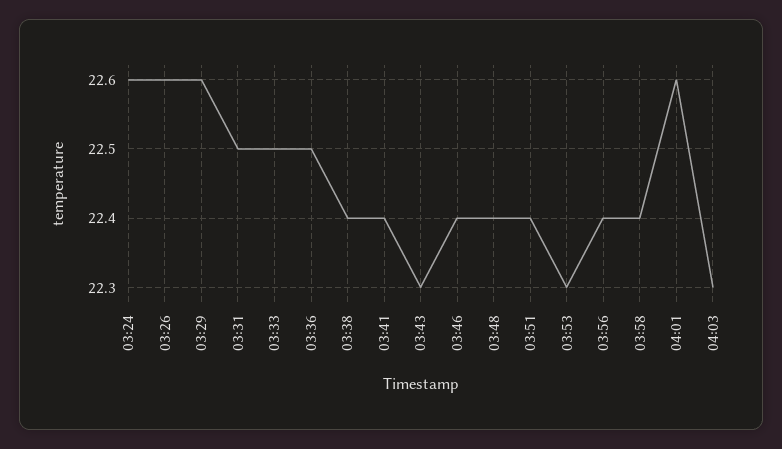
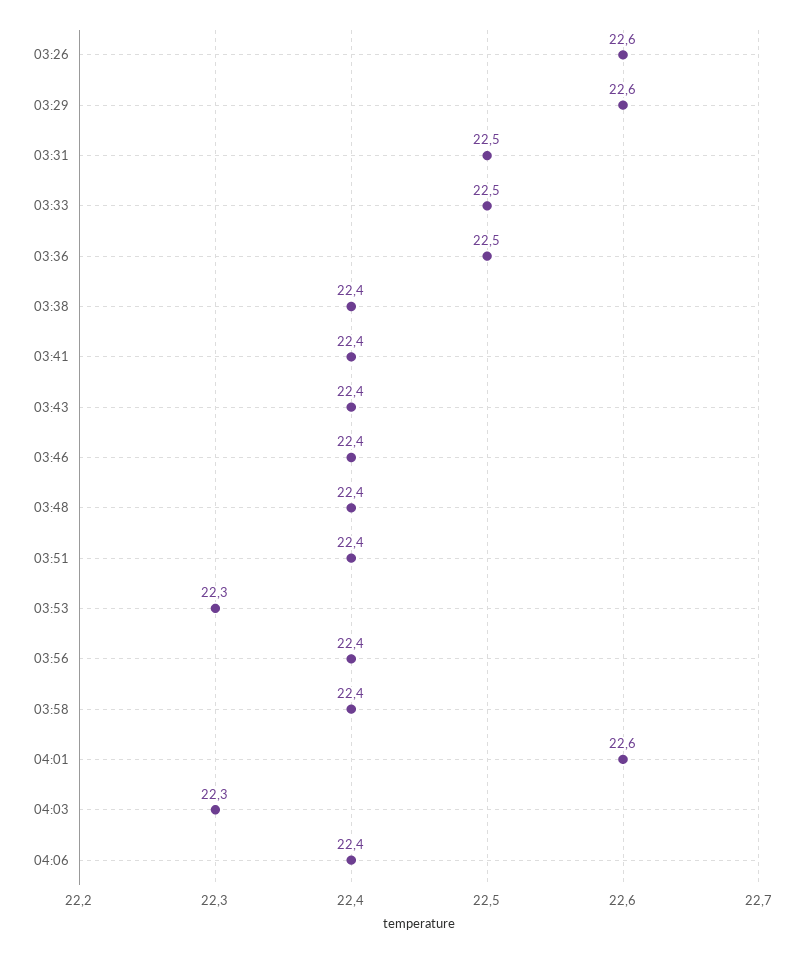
03:24: 22.6 -> none
03:43: 22.3 -> 22.4
04:06: none -> 22.4

